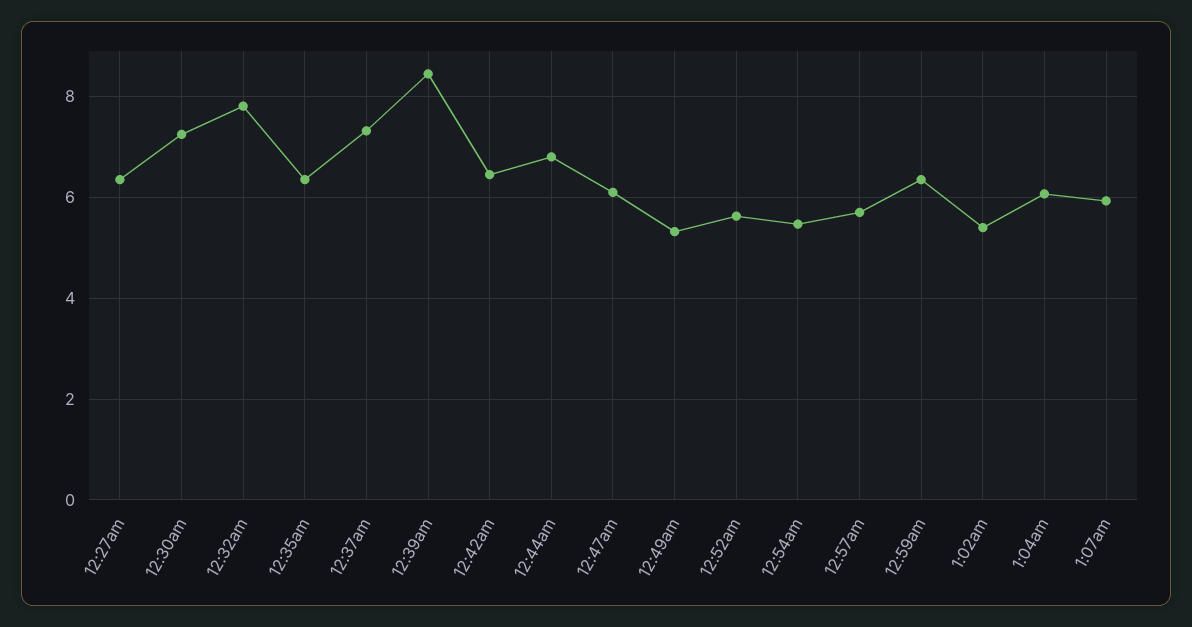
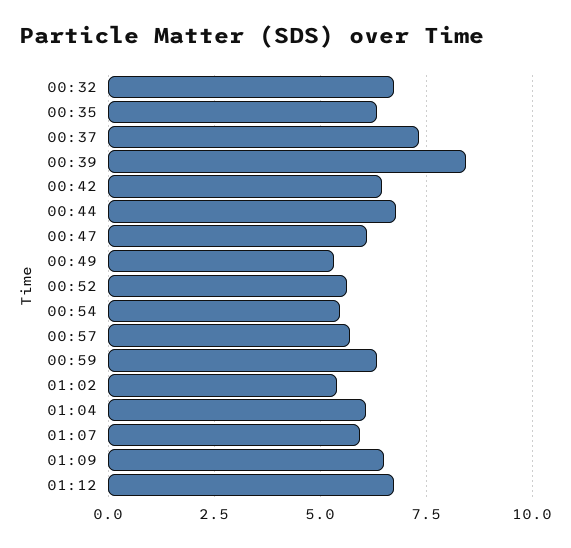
12:27am: 6.4 -> none
12:30am: 7.2 -> none
12:32am: 7.8 -> 6.75
01:09: none -> 6.5
01:12: none -> 6.75

